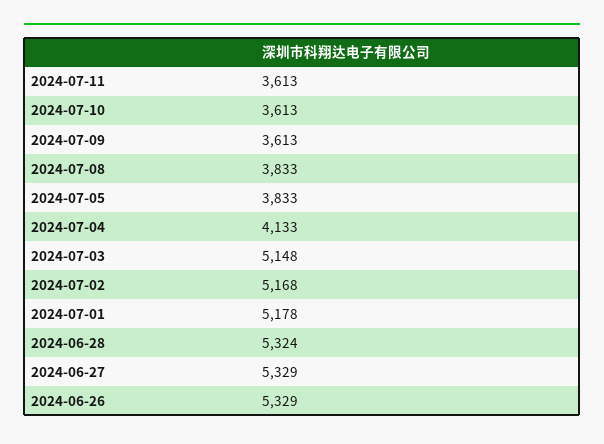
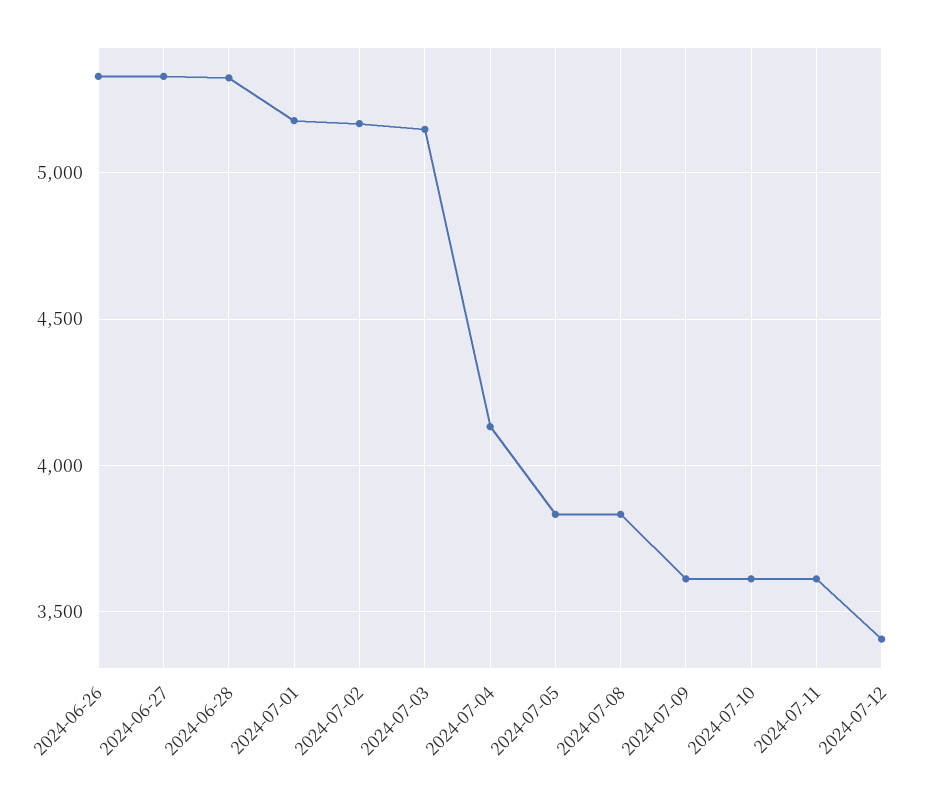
2024-07-12: none -> 3400

